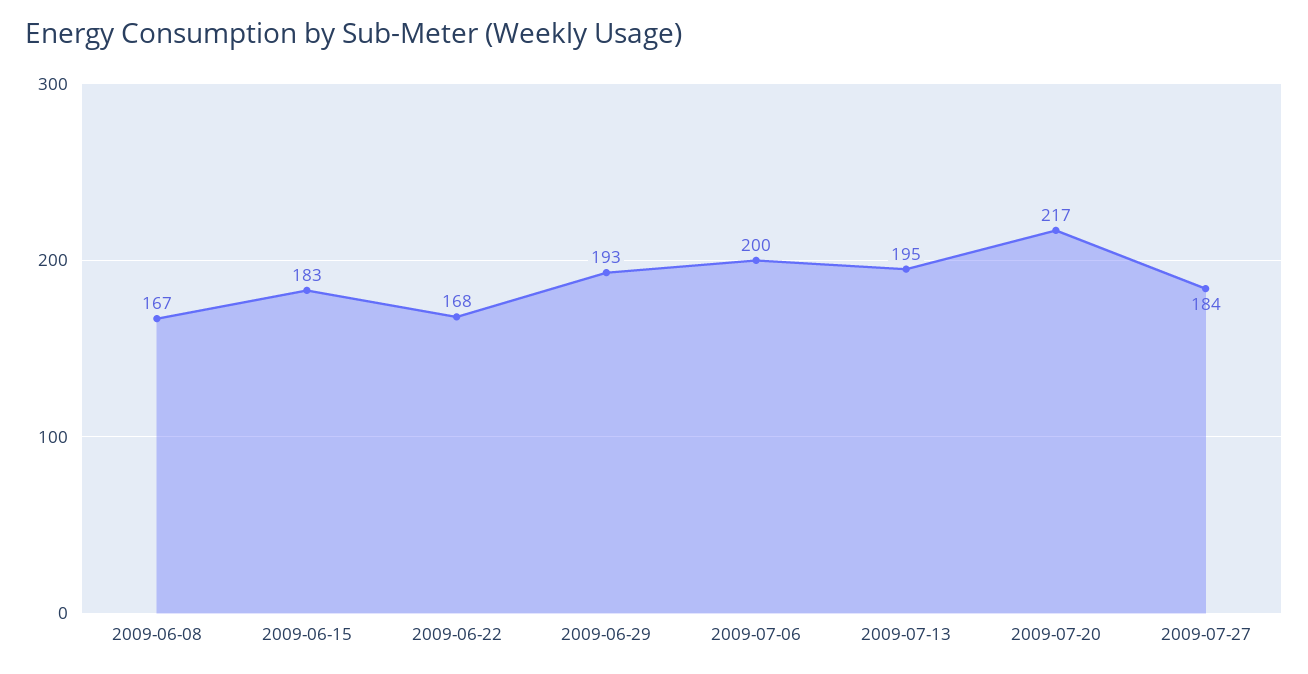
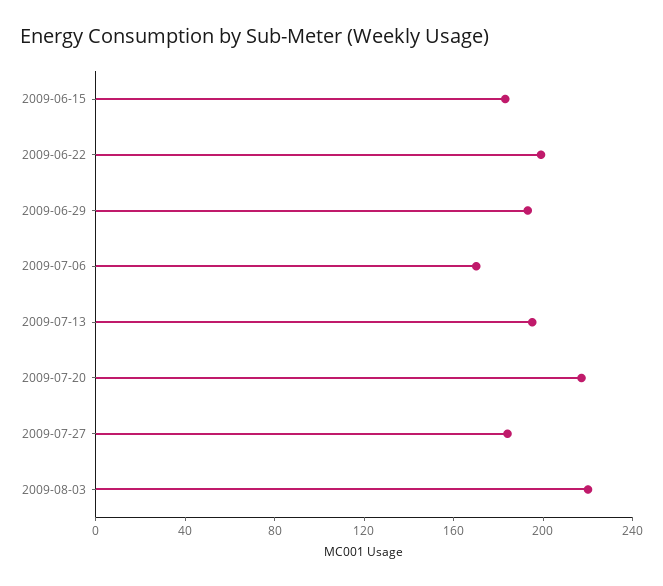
2009-06-08: 167 -> none
2009-06-22: 168 -> 200
2009-07-06: 200 -> 170
2009-08-03: none -> 220

